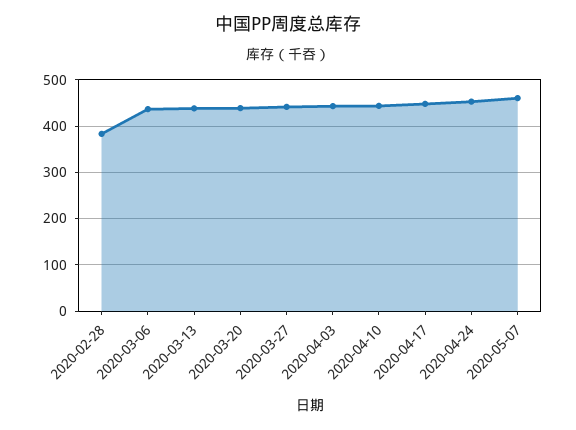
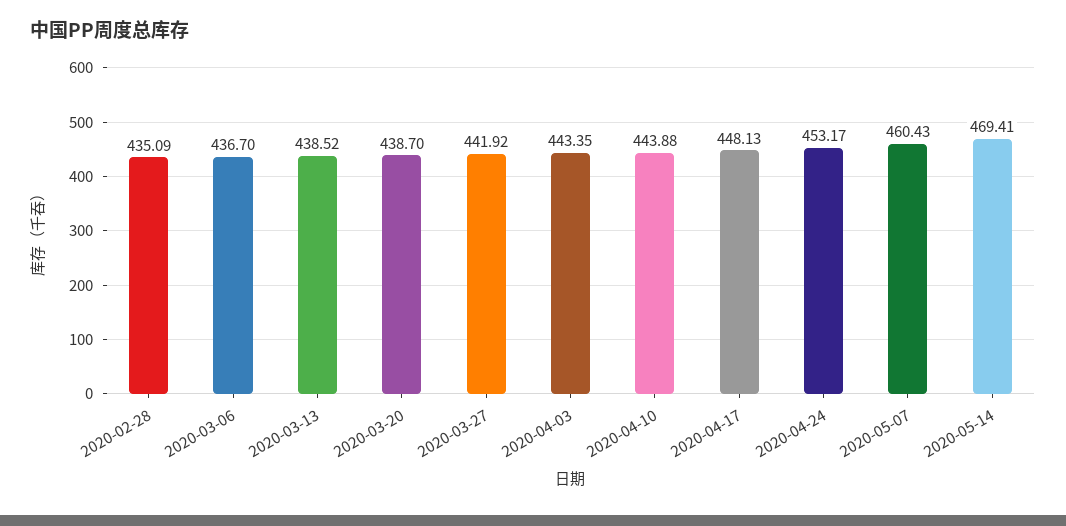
2020-02-28: 380 -> 435.09
2020-05-14: none -> 469.41

